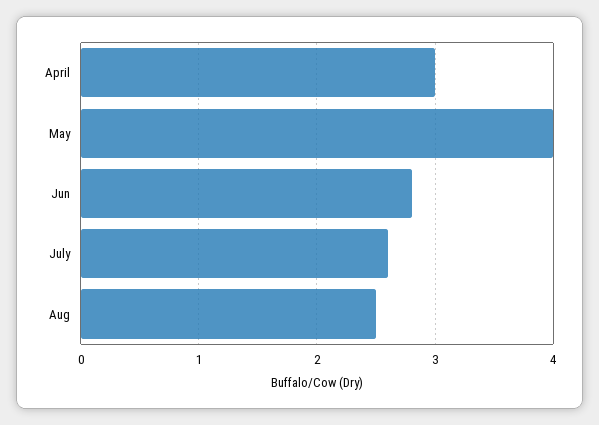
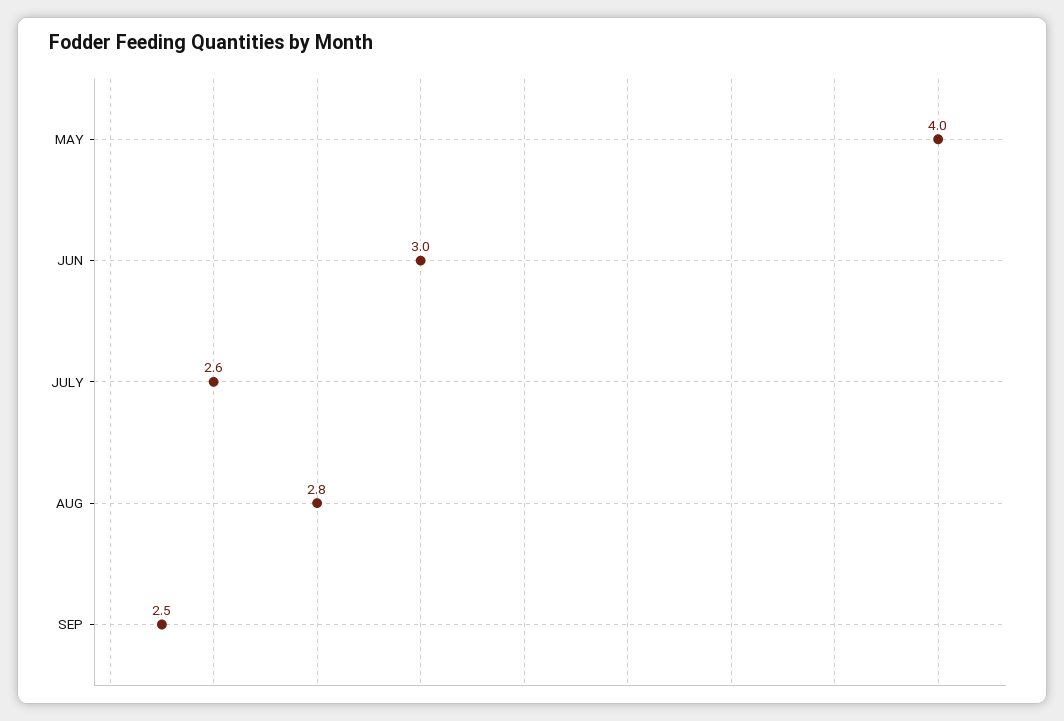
April: 3 -> none
Jun: 2.8 -> 3
Aug: 2.5 -> 2.8
SEP: none -> 2.5

